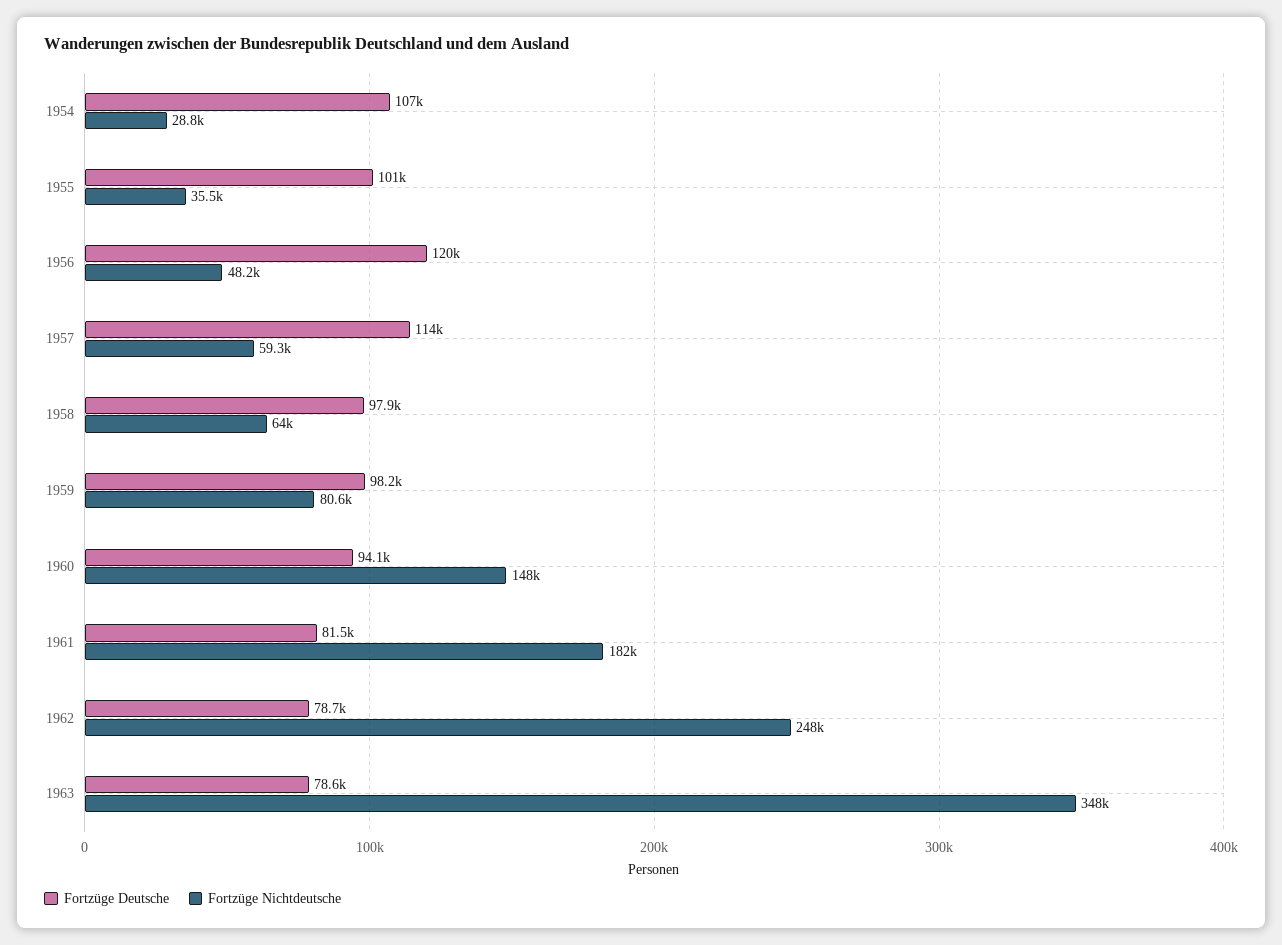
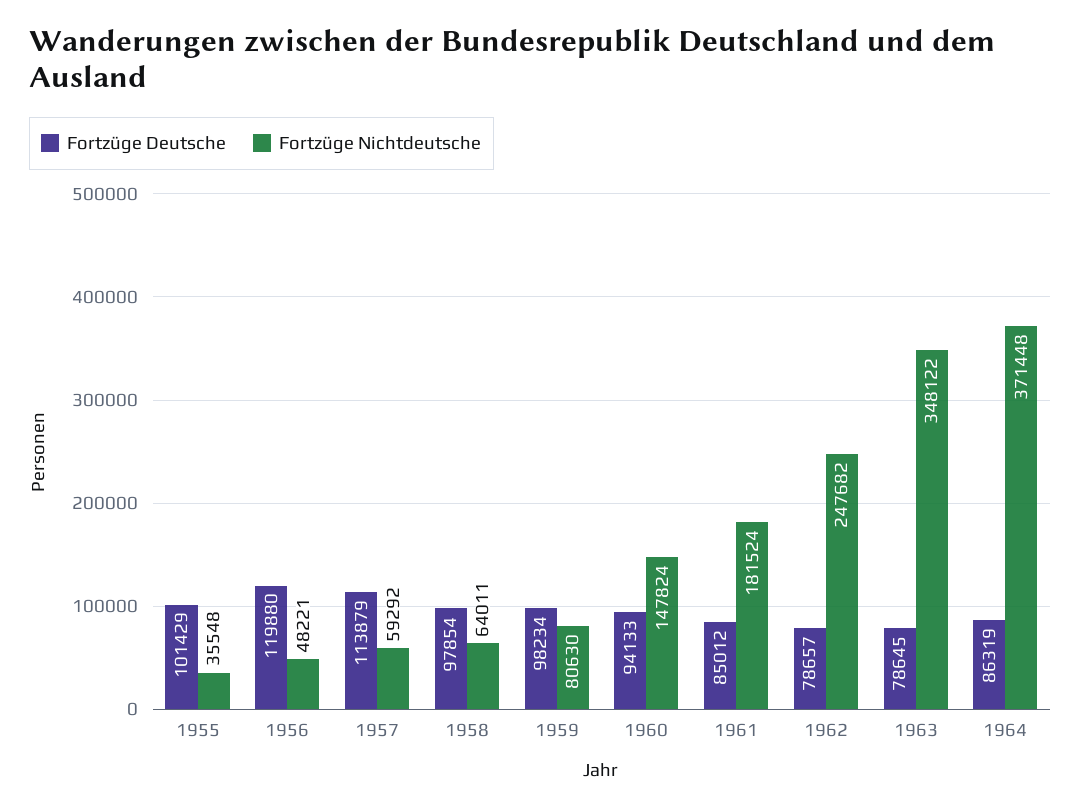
Fortzüge Deutsche, 1954: 107000 -> none
Fortzüge Nichtdeutsche, 1954: 28800 -> none
Fortzüge Deutsche, 1961: 81500 -> 85012
Fortzüge Deutsche, 1964: none -> 86319
Fortzüge Nichtdeutsche, 1964: none -> 371448

